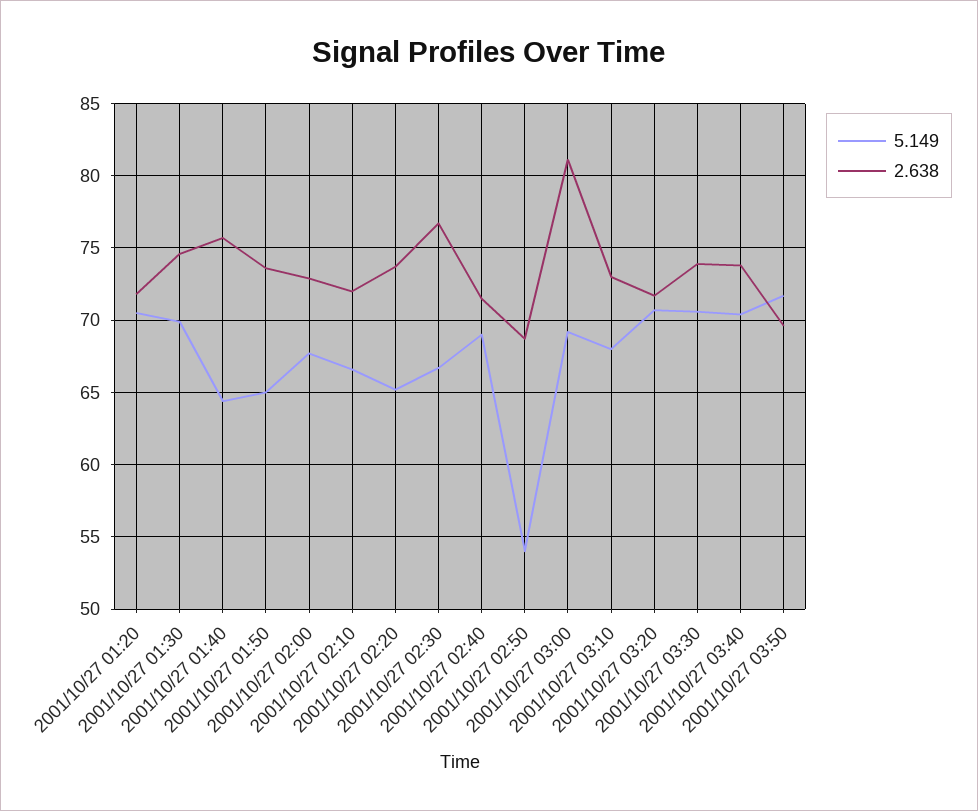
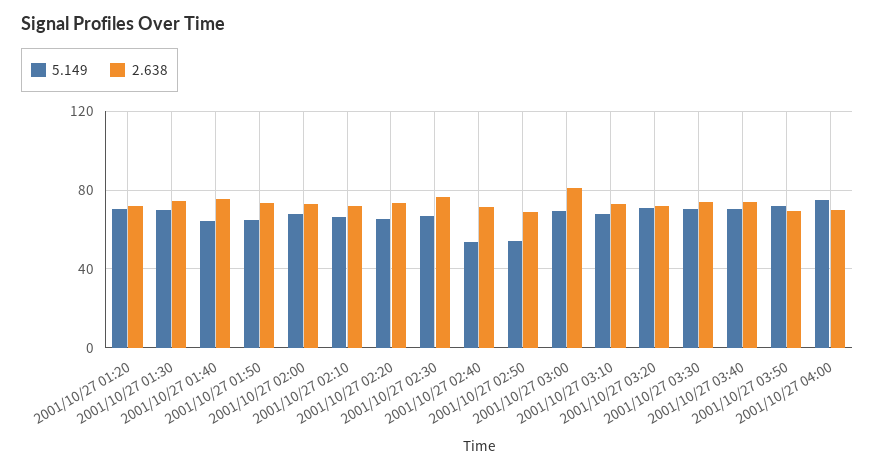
5.149, 2001/10/27 02:40: 69 -> 55
5.149, 2001/10/27 04:00: none -> 75
2.638, 2001/10/27 04:00: none -> 70

